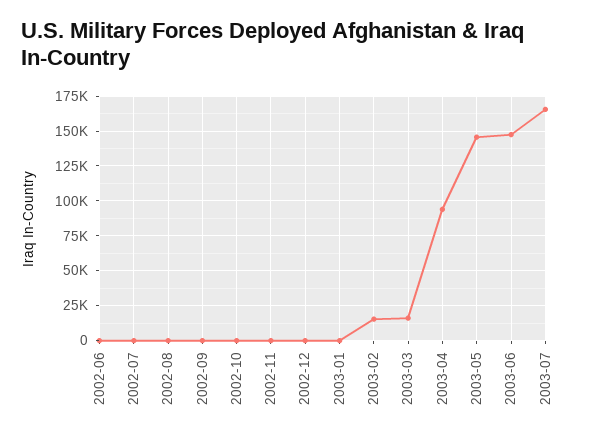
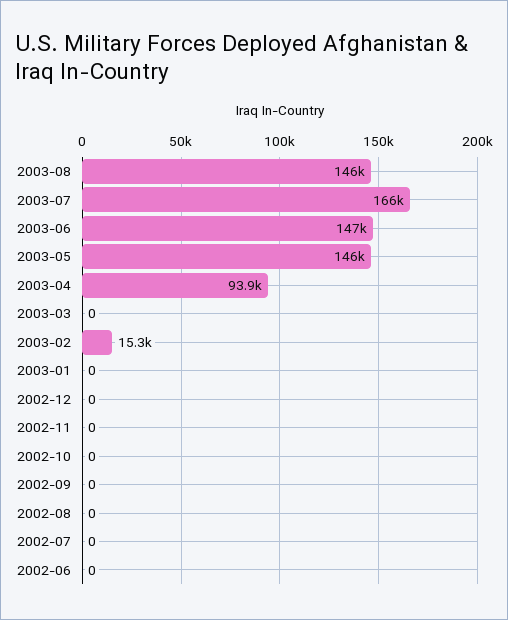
2003-03: 15000 -> 0
2003-08: none -> 146000

